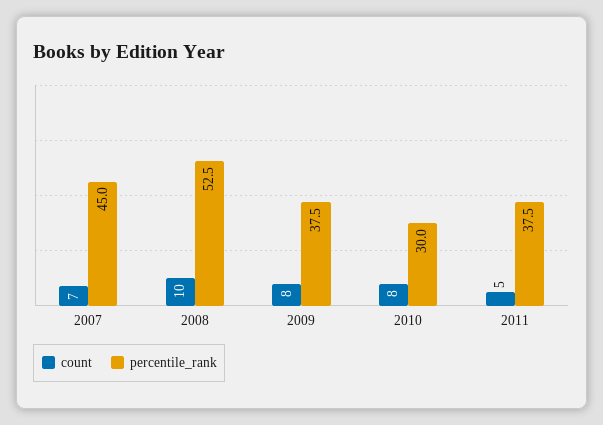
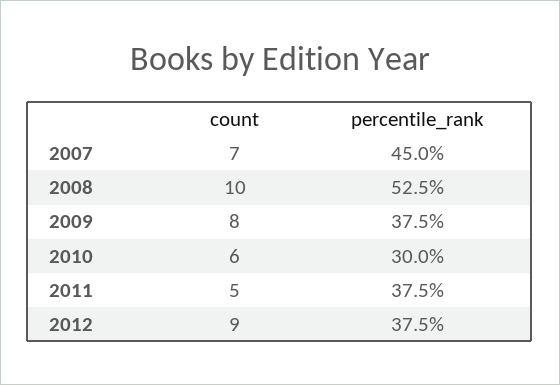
count, 2010: 8 -> 6
count, 2012: none -> 9
percentile_rank, 2012: none -> 37.5

